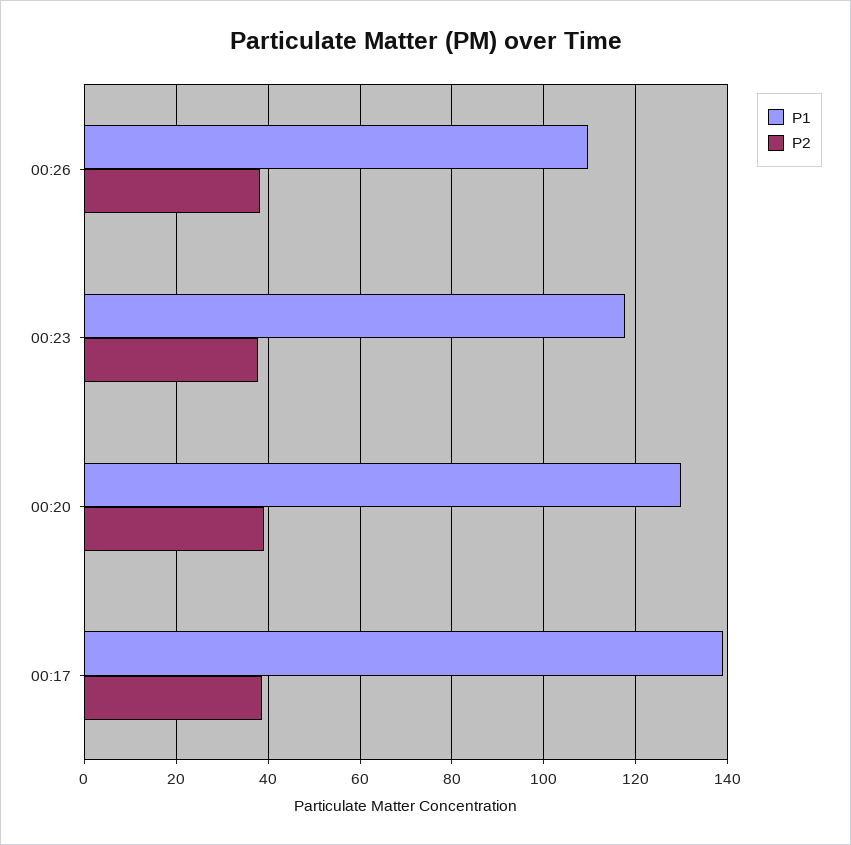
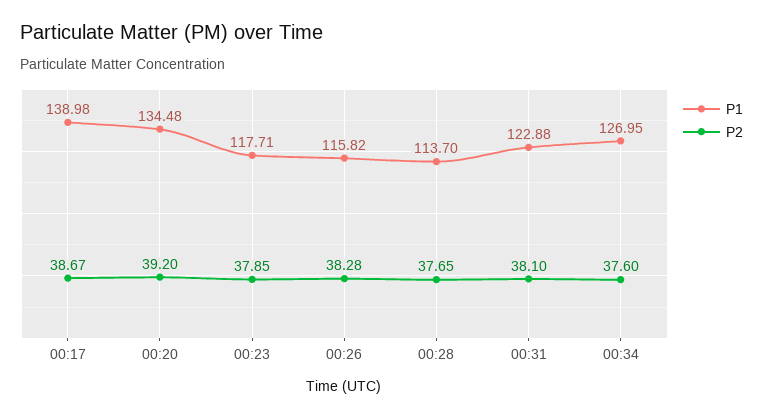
P1, 00:26: 110 -> 115.82
P1, 00:20: 130 -> 134.48
P1, 00:28: none -> 113.7
P2, 00:28: none -> 37.65
P1, 00:31: none -> 122.88
P2, 00:31: none -> 38.1
P1, 00:34: none -> 126.95
P2, 00:34: none -> 37.6

